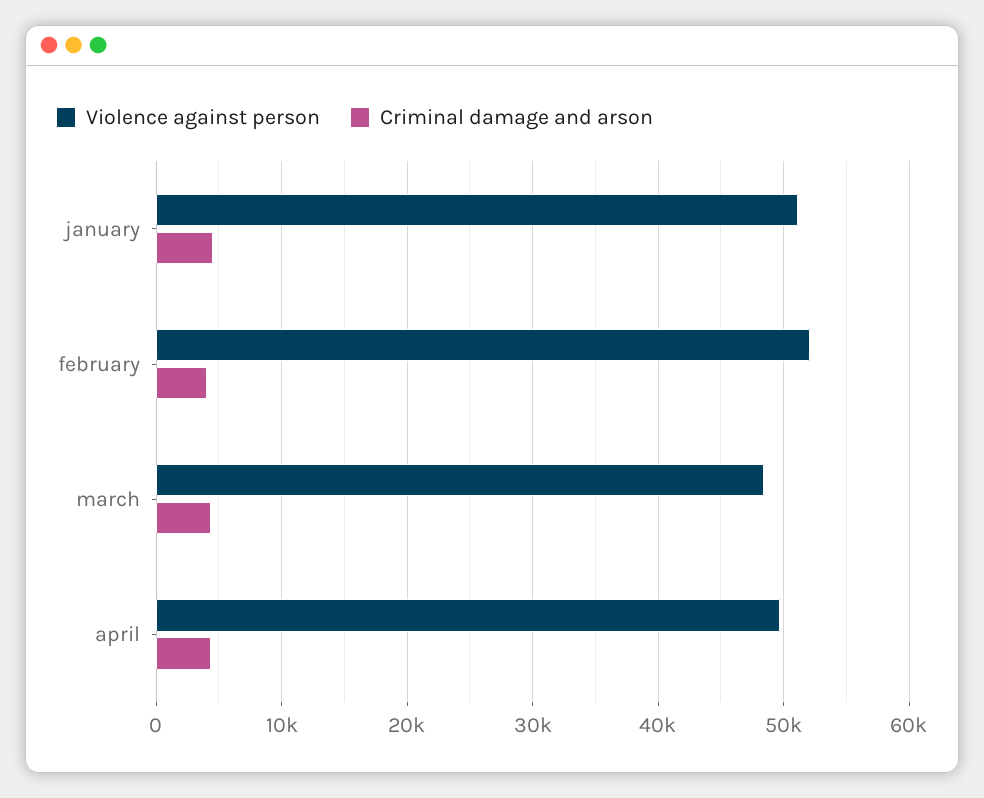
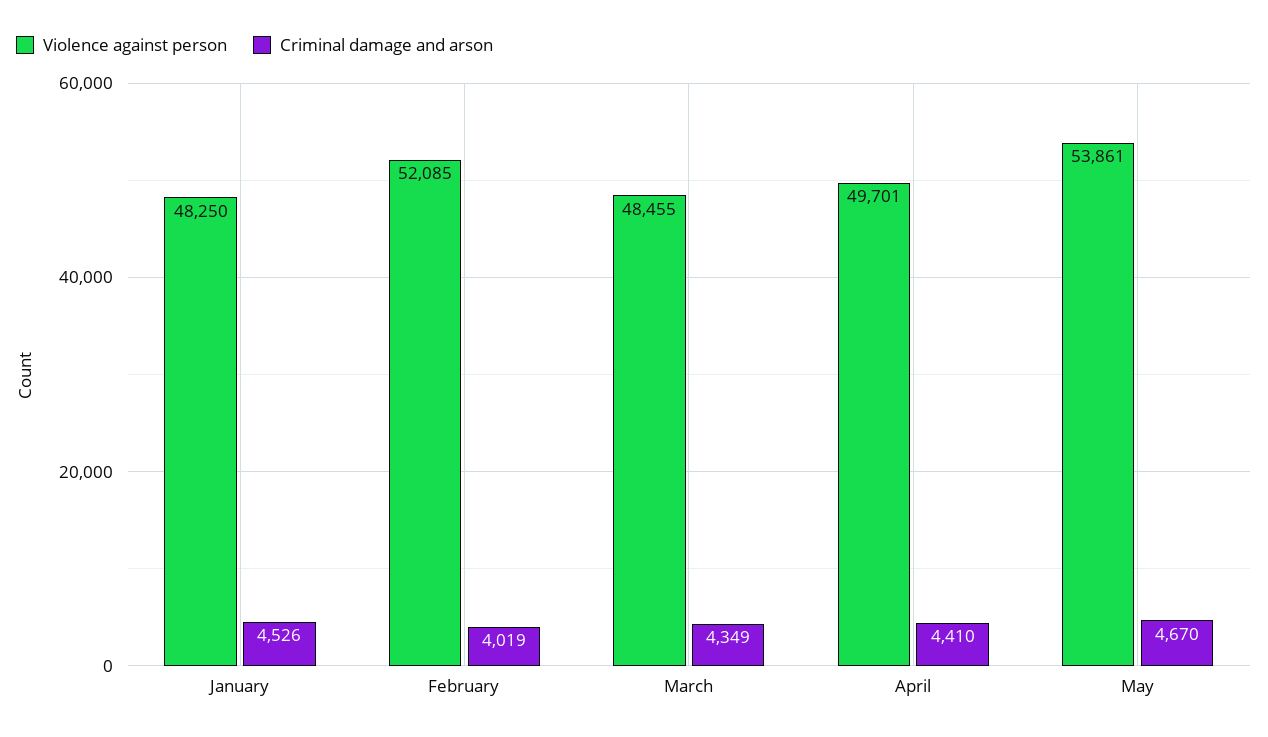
Violence against person, january: 51000 -> 48250
Violence against person, May: none -> 53861
Criminal damage and arson, May: none -> 4670

